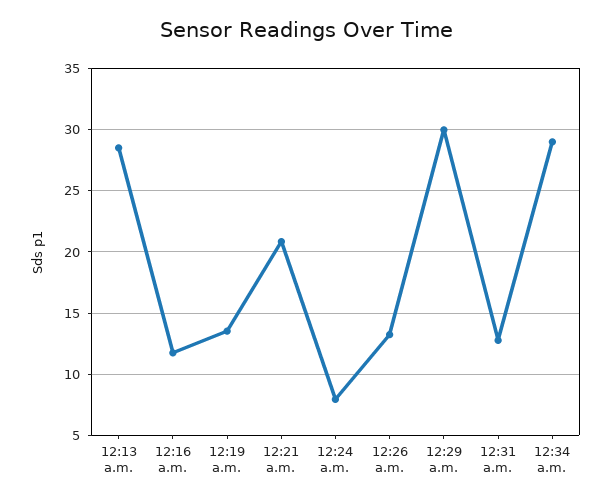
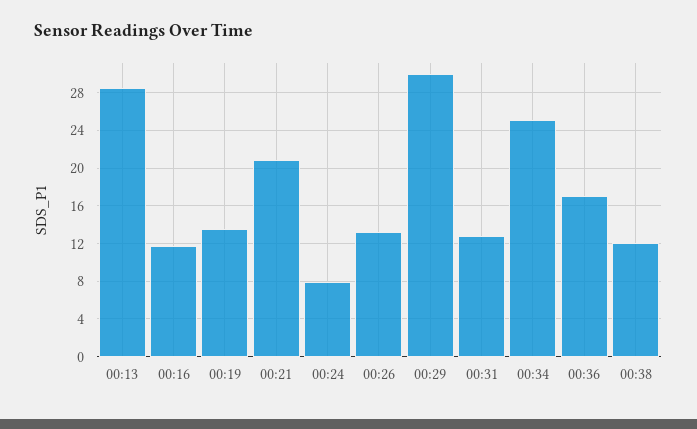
12:34 a.m.: 29 -> 25
00:36: none -> 17
00:38: none -> 12

